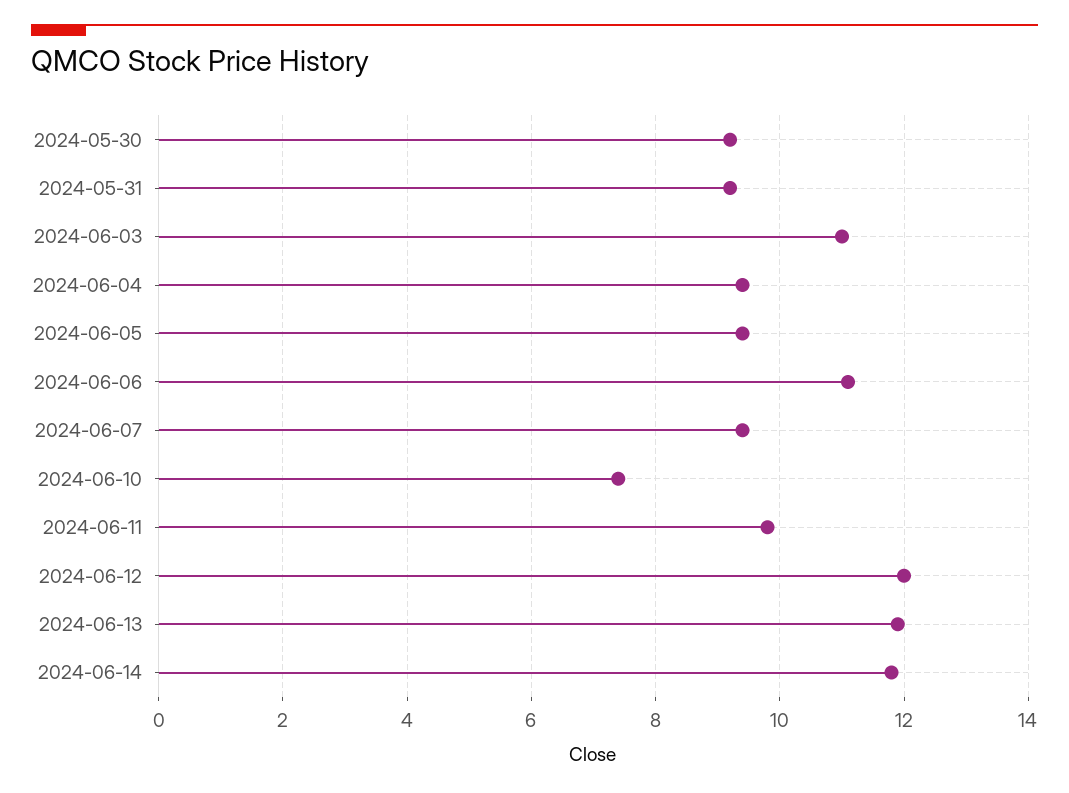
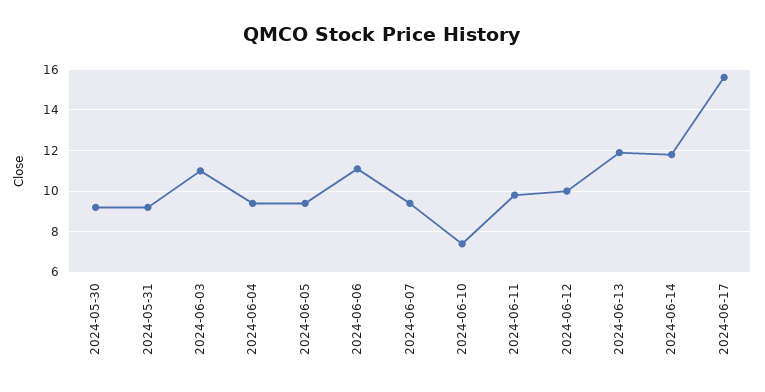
2024-06-12: 12 -> 10
2024-06-17: none -> 15.5

